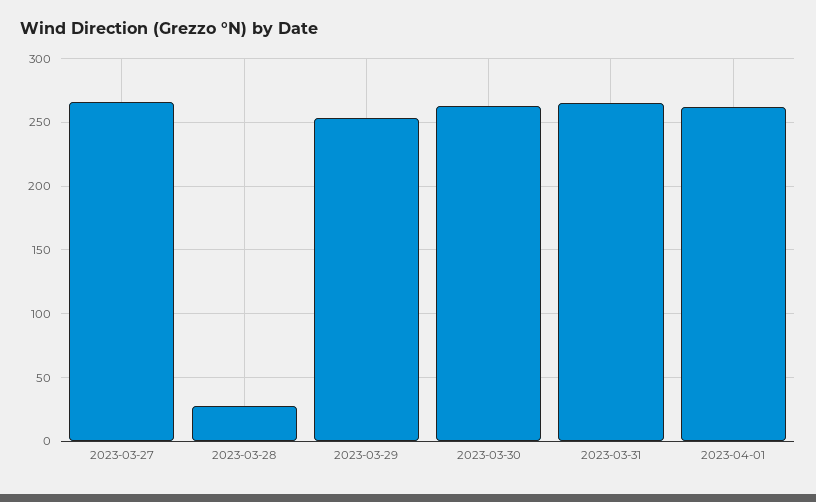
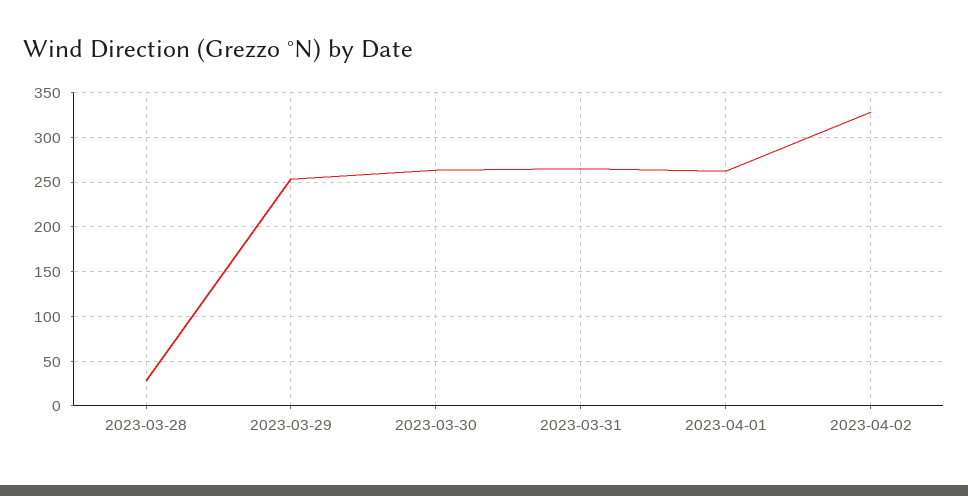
2023-03-27: 265 -> none
2023-04-02: none -> 330

